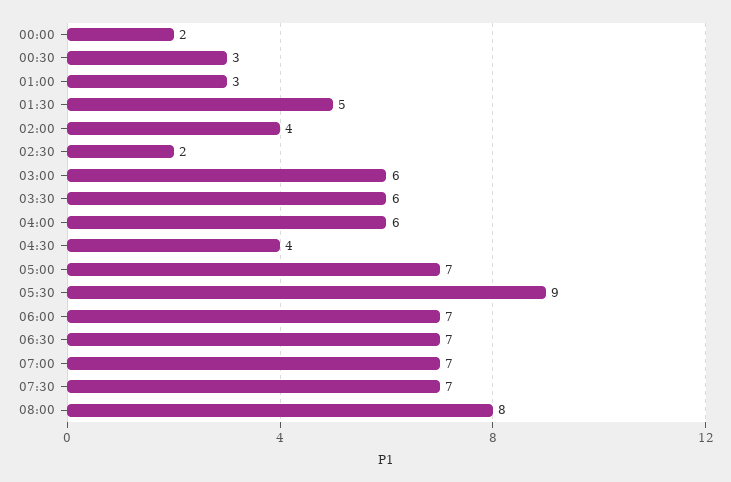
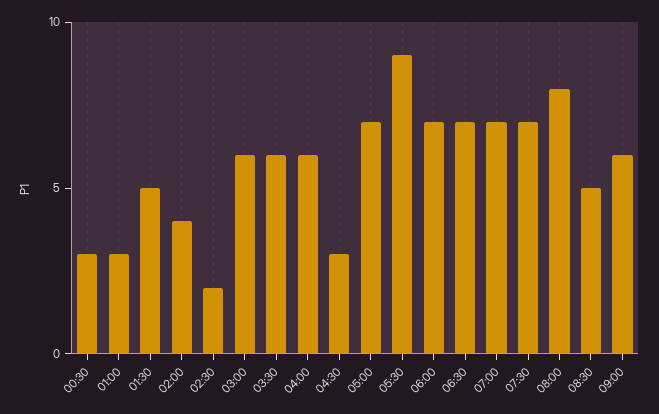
00:00: 2 -> none
04:30: 4 -> 3
08:30: none -> 5
09:00: none -> 6

